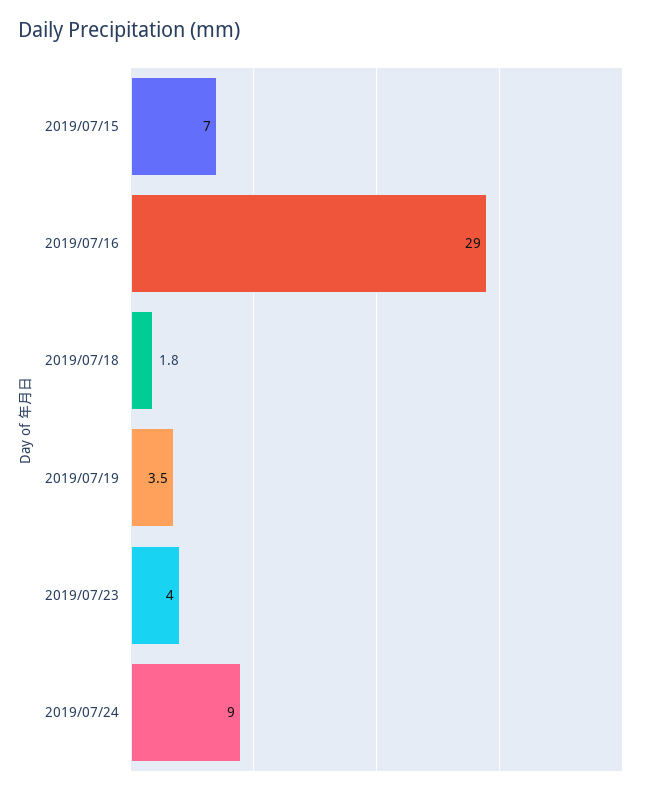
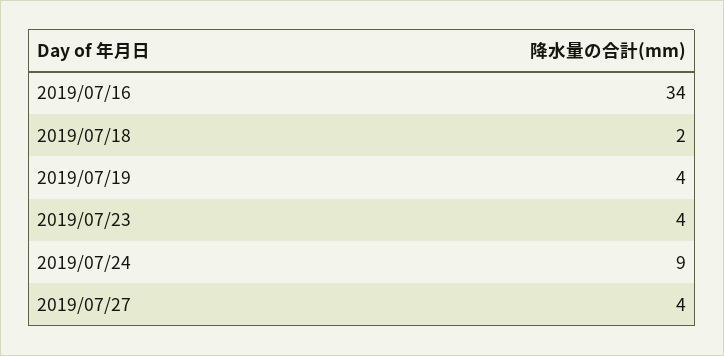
2019/07/15: 7 -> none
2019/07/16: 29 -> 34
2019/07/27: none -> 4

